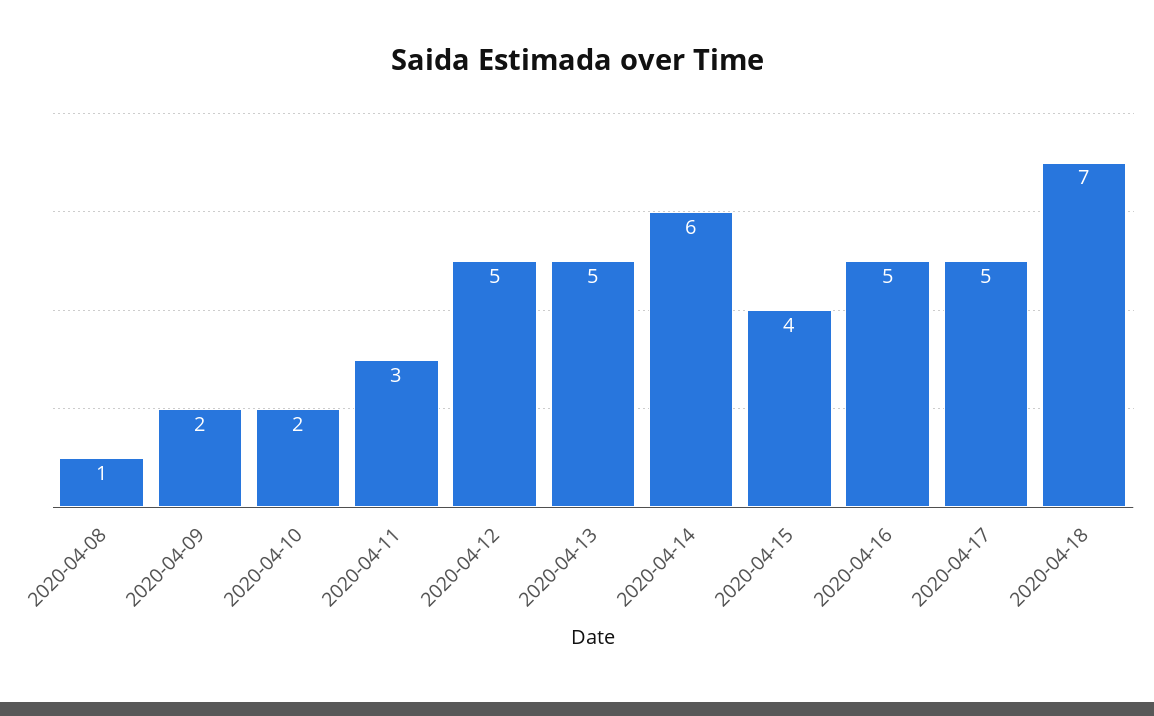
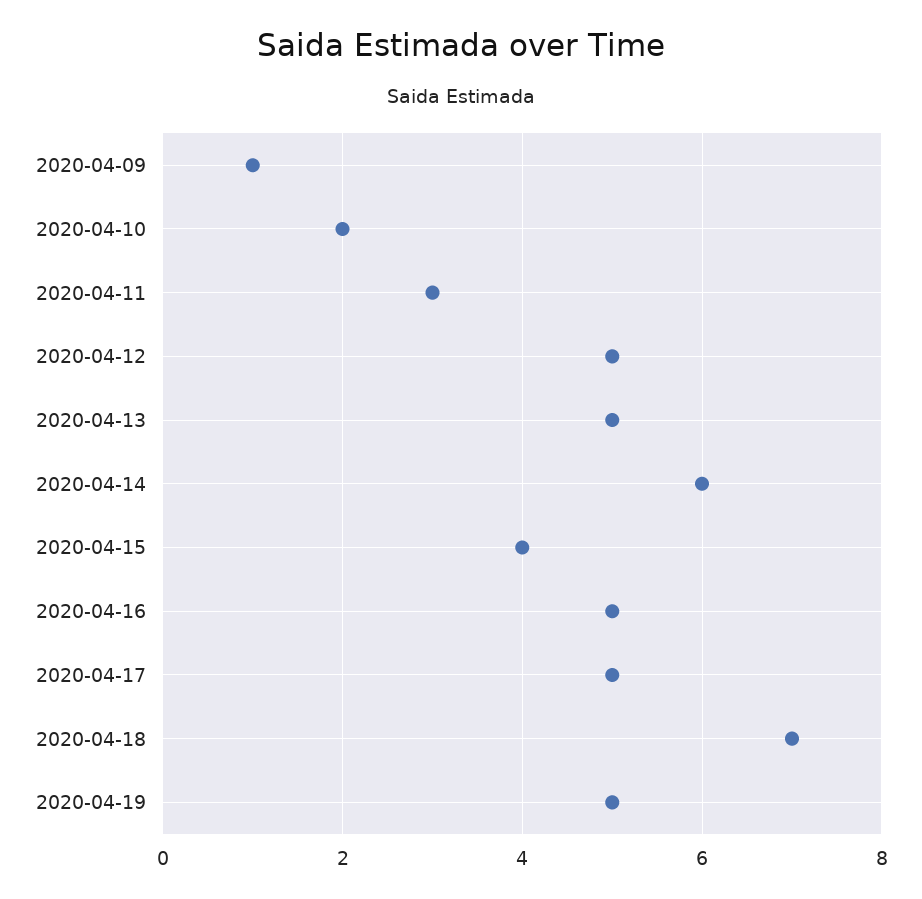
2020-04-08: 1 -> none
2020-04-09: 2 -> 1
2020-04-19: none -> 5

